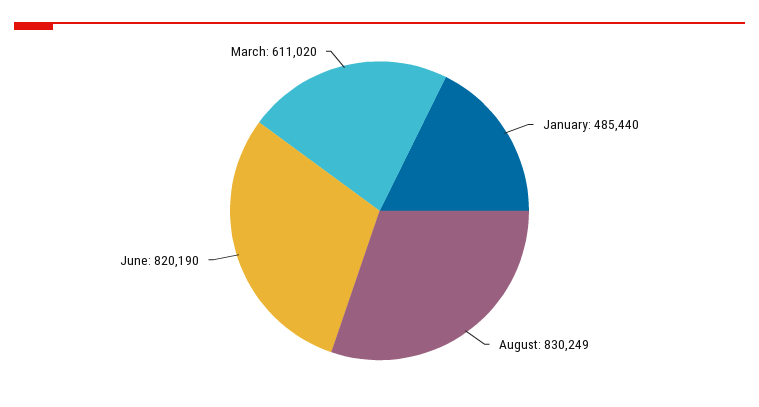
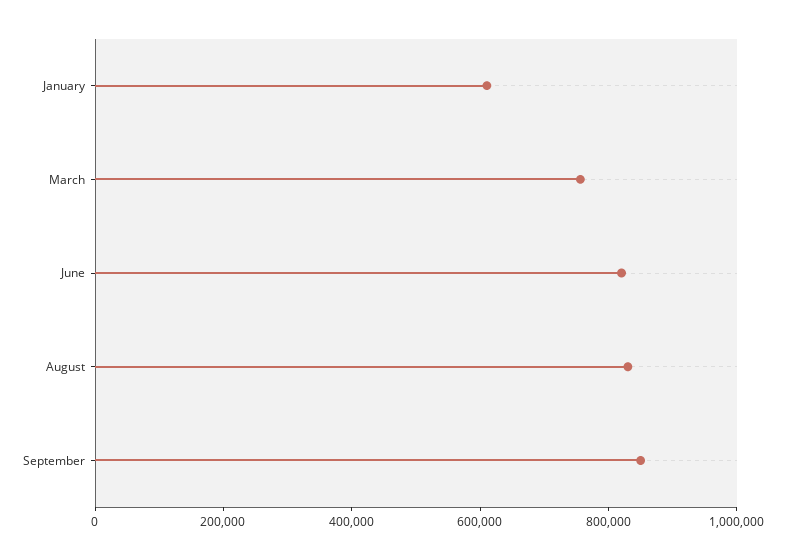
January: 485440 -> 600000
March: 611020 -> 750000
September: none -> 850000

